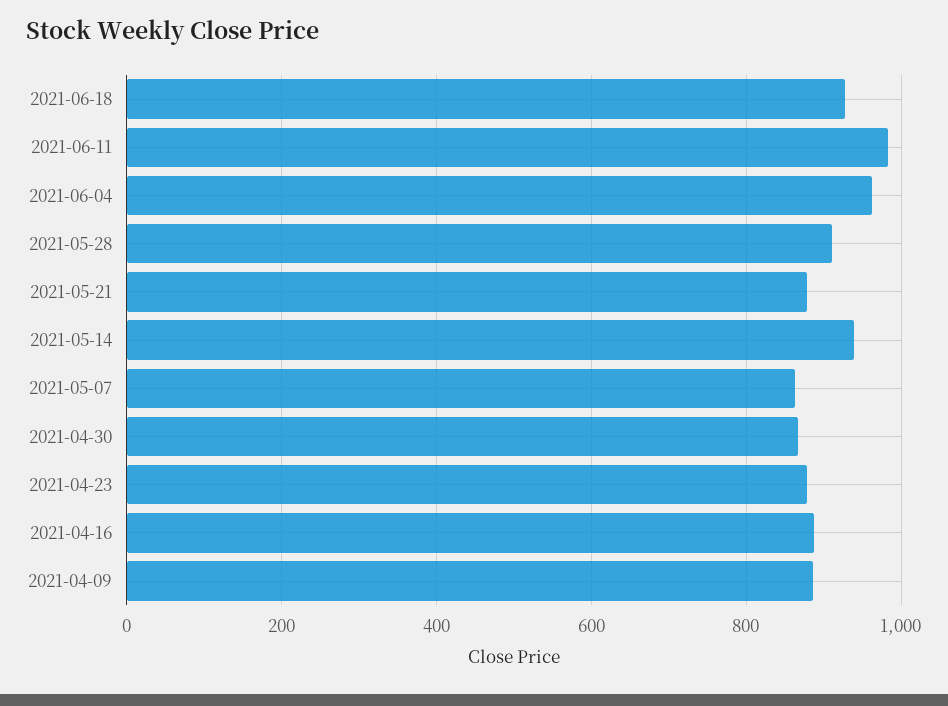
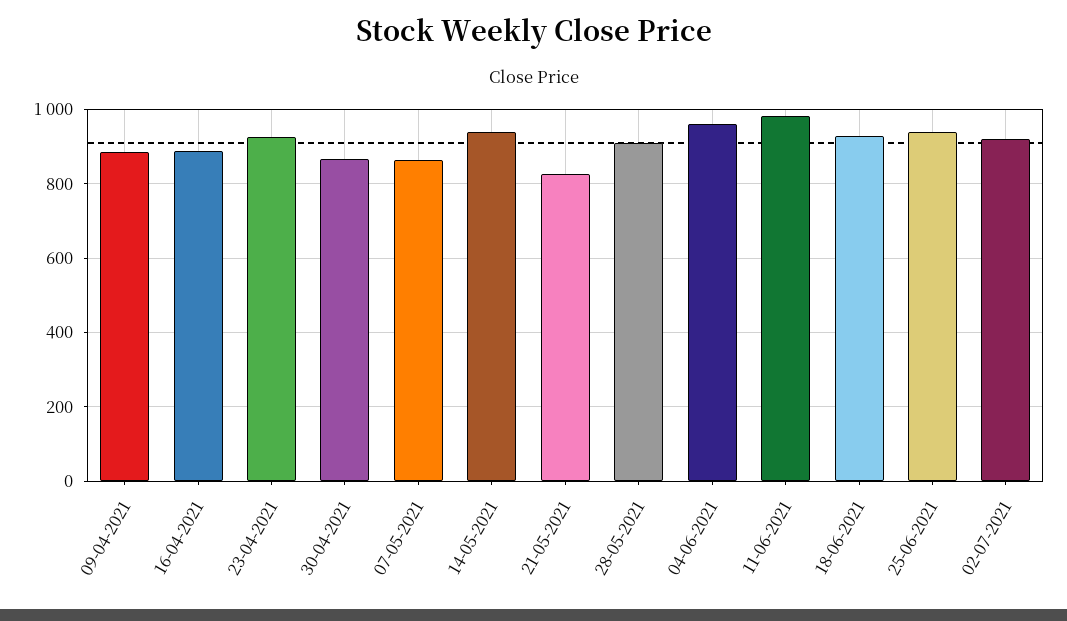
2021-05-21: 880 -> 820
2021-04-23: 880 -> 920
25-06-2021: none -> 940
02-07-2021: none -> 920

